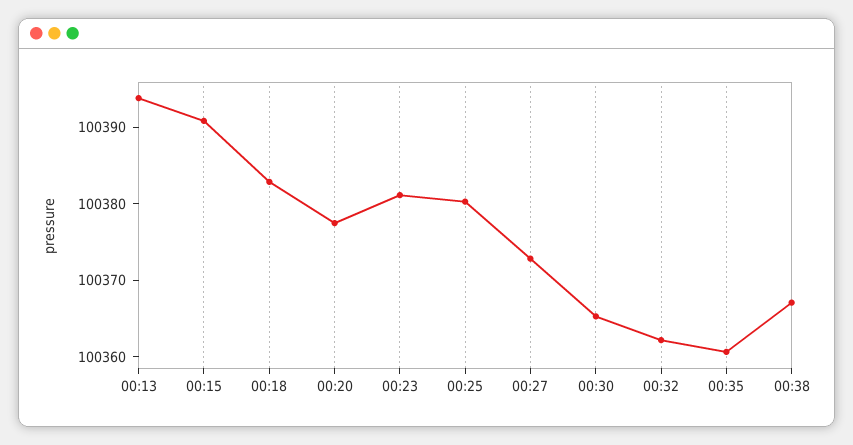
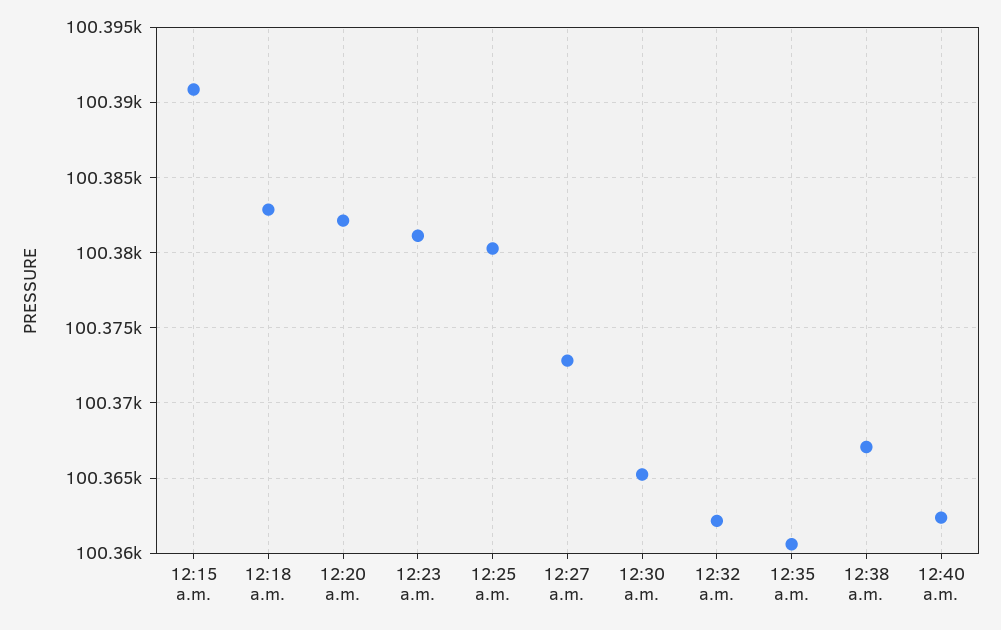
00:13: 100394 -> none
00:20: 100378 -> 100382
12:40 a.m.: none -> 100362.5

